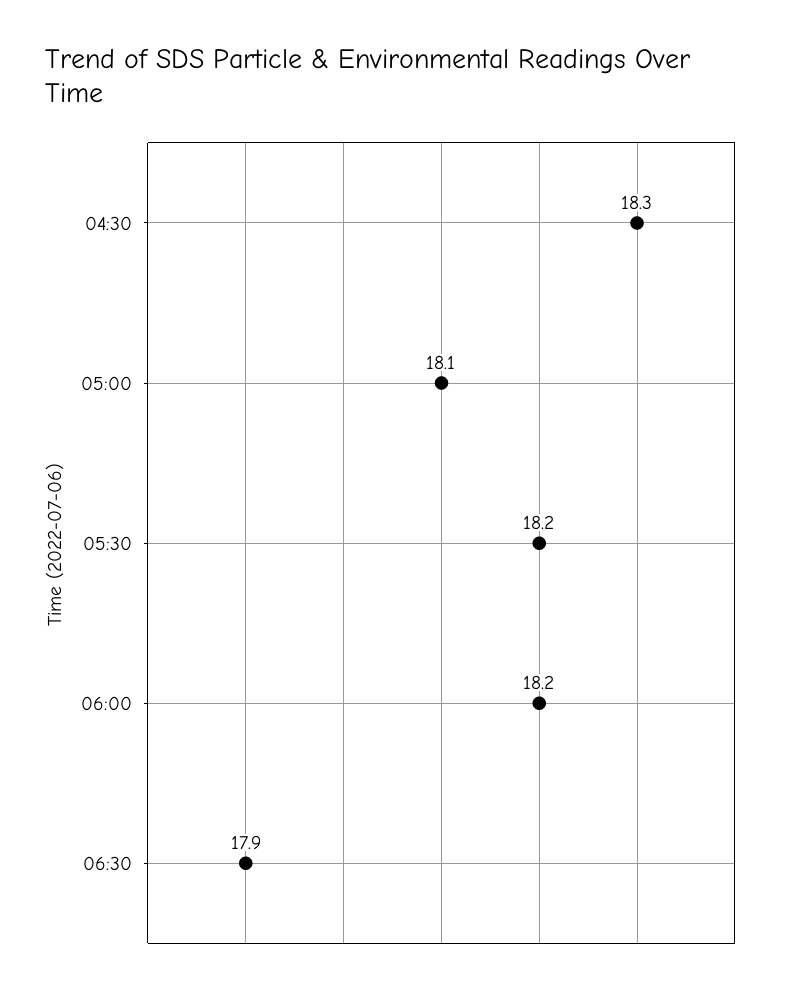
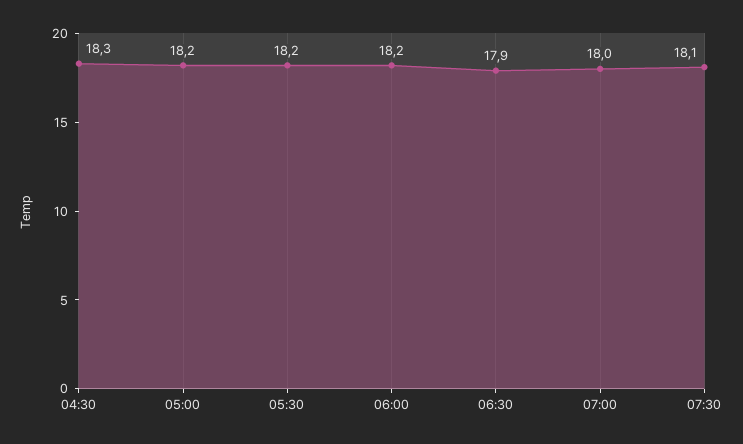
05:00: 18.1 -> 18.2
07:00: none -> 18
07:30: none -> 18.1

